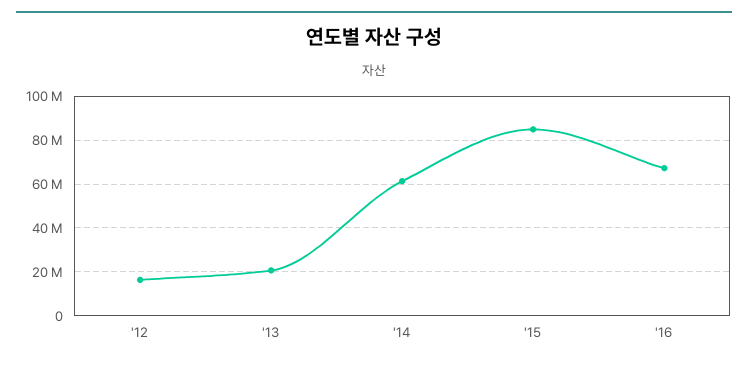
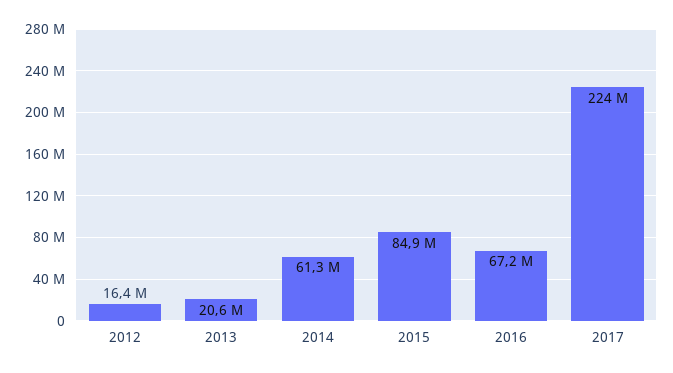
2017: none -> 224000000

